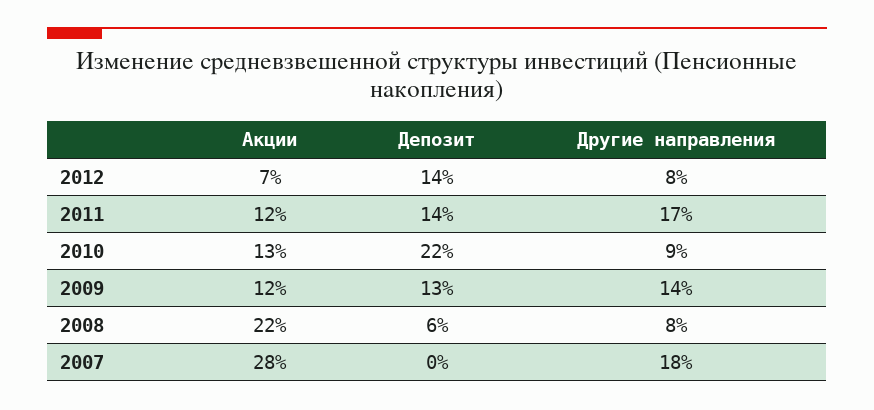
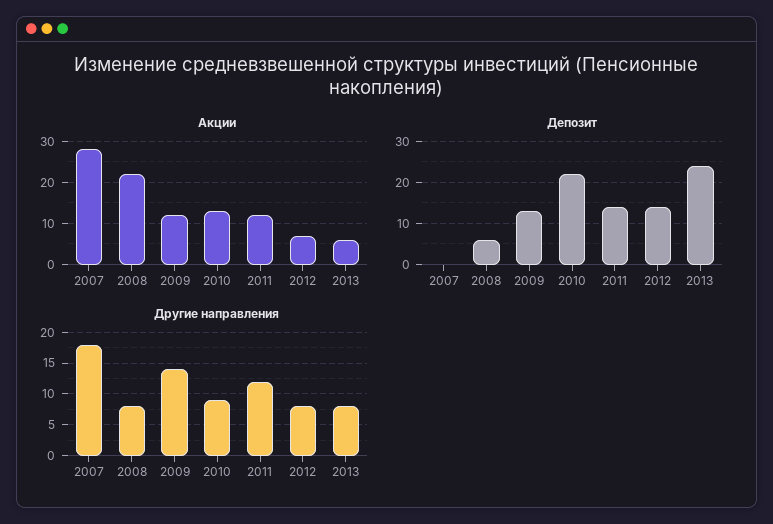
Другие направления, 2011: 17 -> 12
Акции, 2013: none -> 5
Депозит, 2013: none -> 25
Другие направления, 2013: none -> 8

